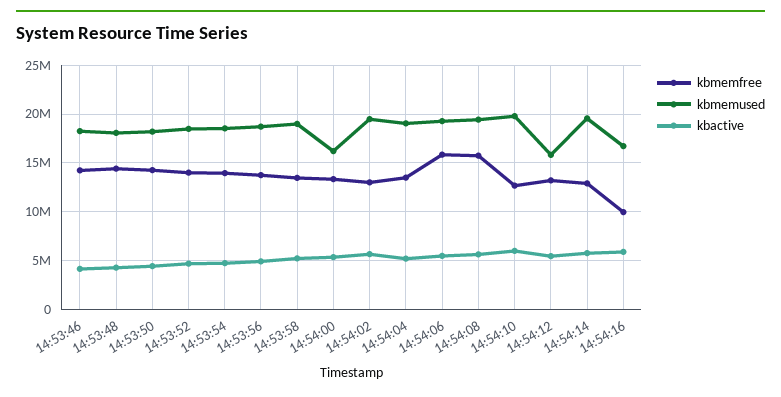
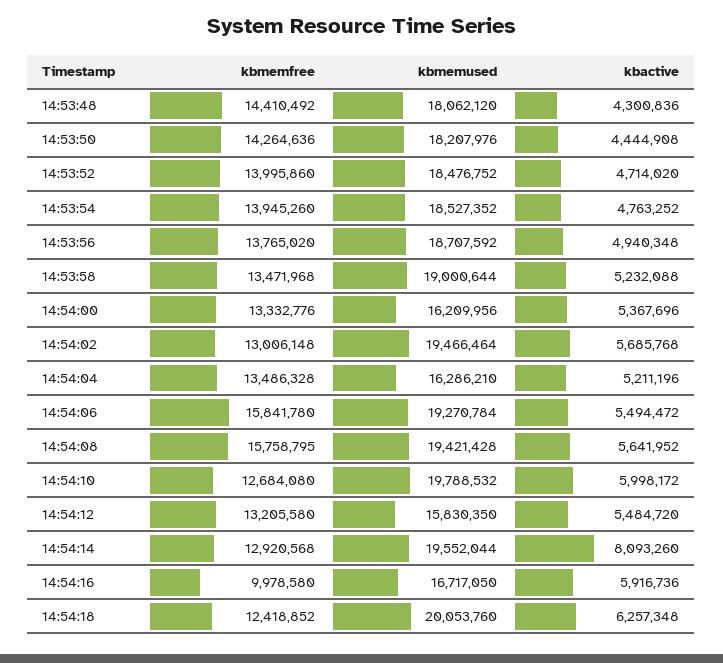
kbmemfree, 14:53:46: 14000000 -> none
kbmemused, 14:53:46: 18000000 -> none
kbactive, 14:53:46: 4000000 -> none
kbmemused, 14:54:04: 19000000 -> 16286210
kbactive, 14:54:14: 6000000 -> 8093260
kbmemfree, 14:54:18: none -> 12418852
kbmemused, 14:54:18: none -> 20053760
kbactive, 14:54:18: none -> 6257348

